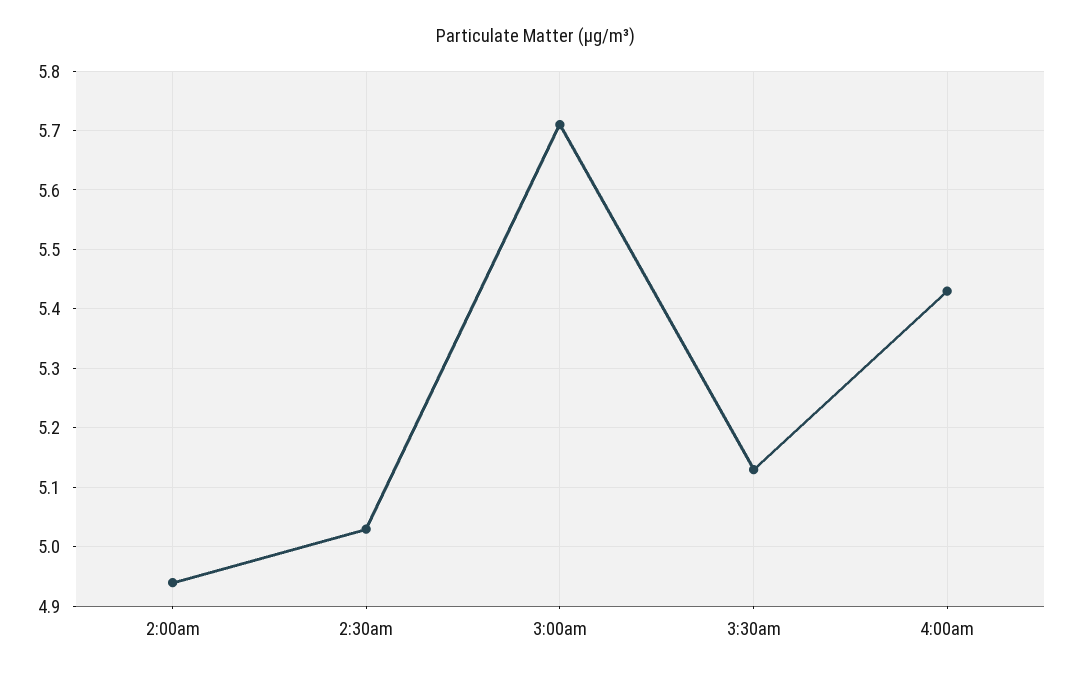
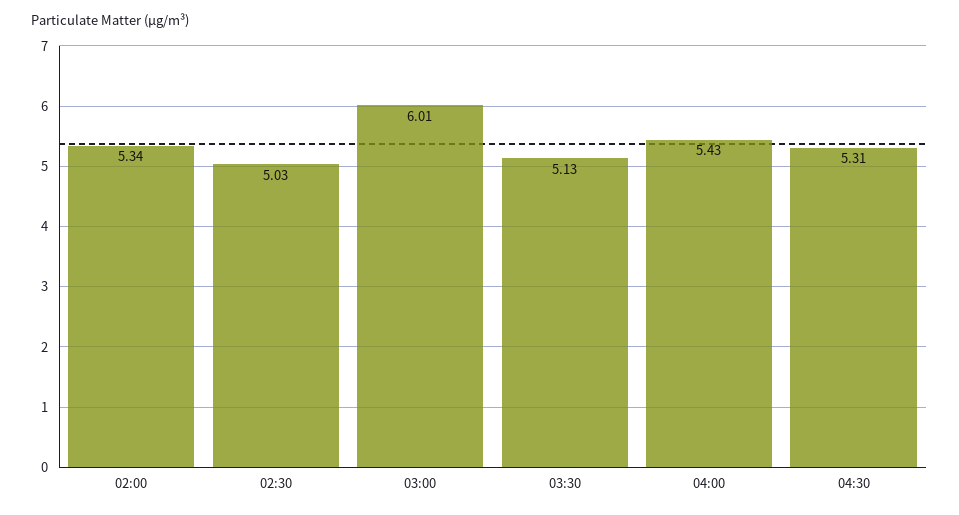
2:00am: 4.95 -> 5.34
3:00am: 5.7 -> 6.01
04:30: none -> 5.31

